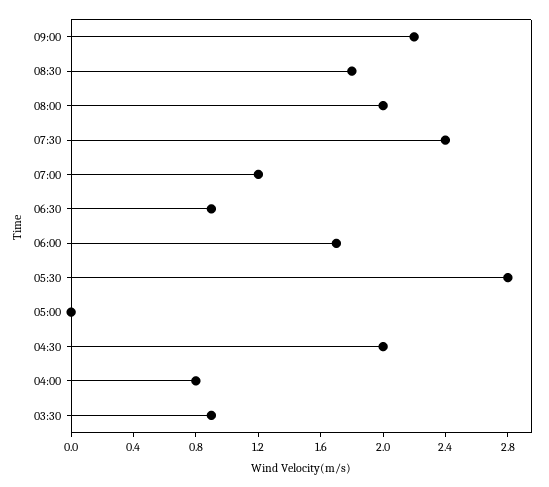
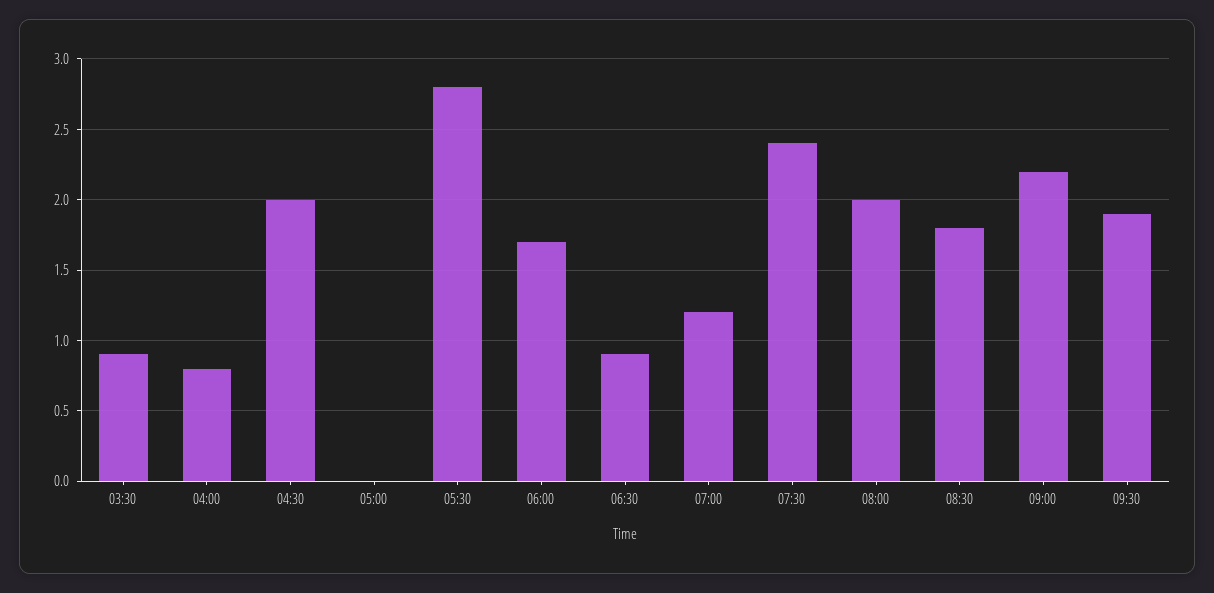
09:30: none -> 1.9

